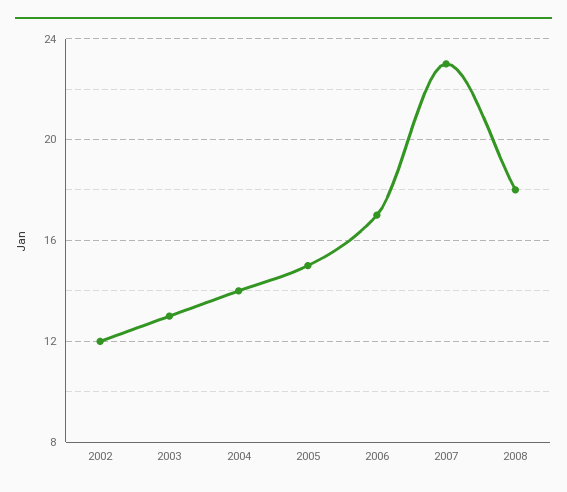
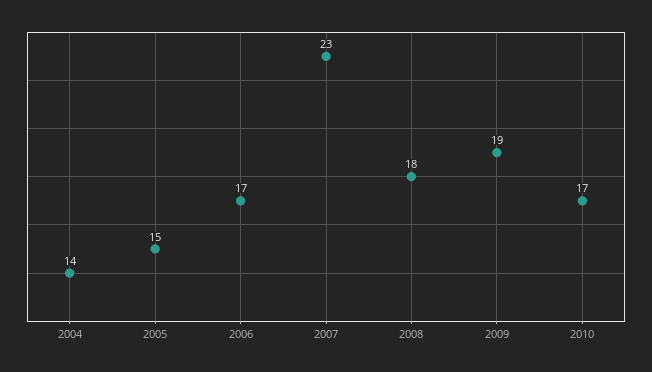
2002: 12 -> none
2003: 13 -> none
2009: none -> 19
2010: none -> 17

